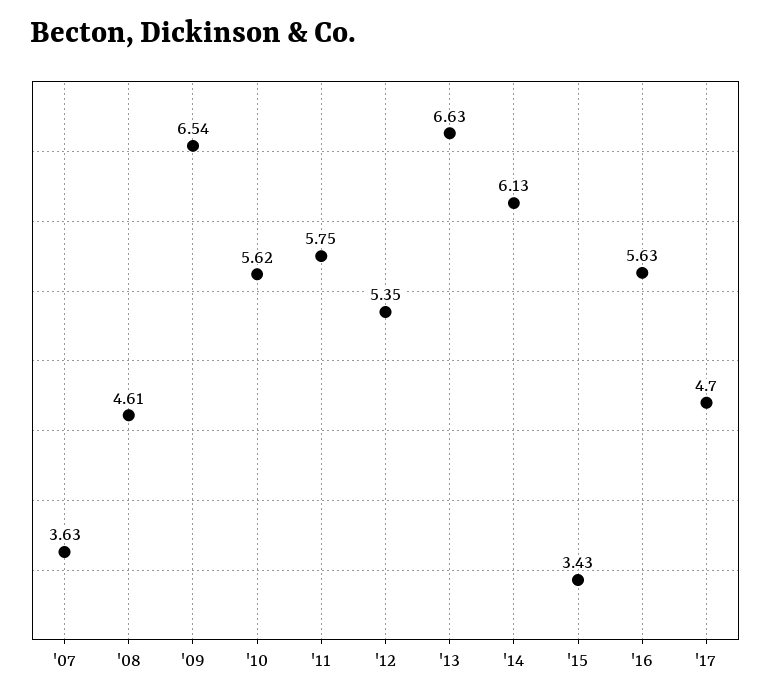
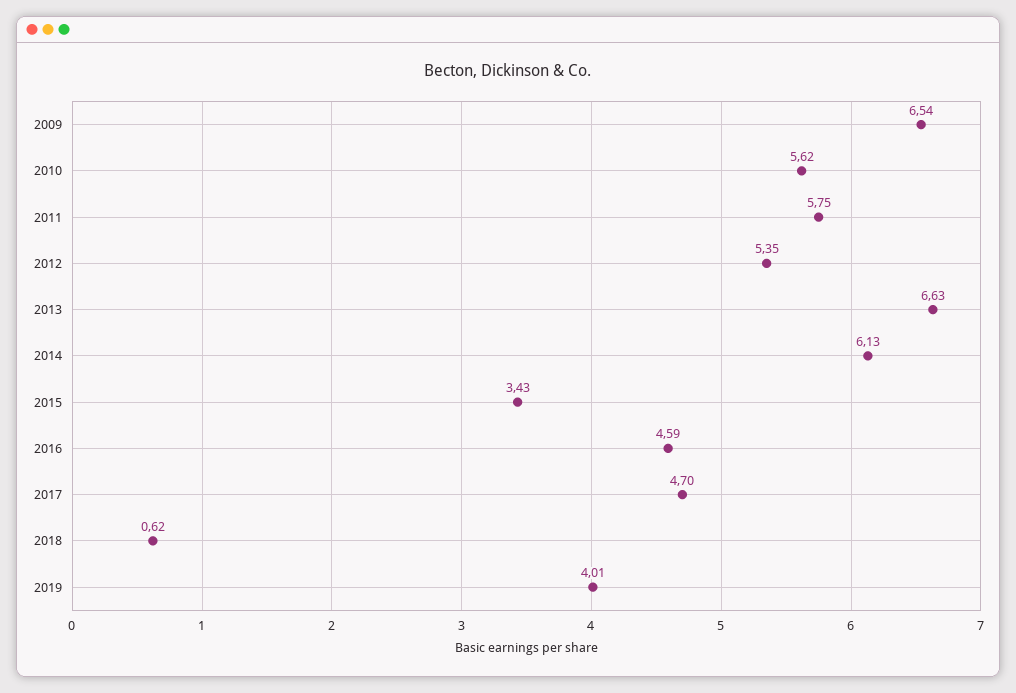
'07: 3.63 -> none
'08: 4.61 -> none
'16: 5.63 -> 4.59
2018: none -> 0.62
2019: none -> 4.01

